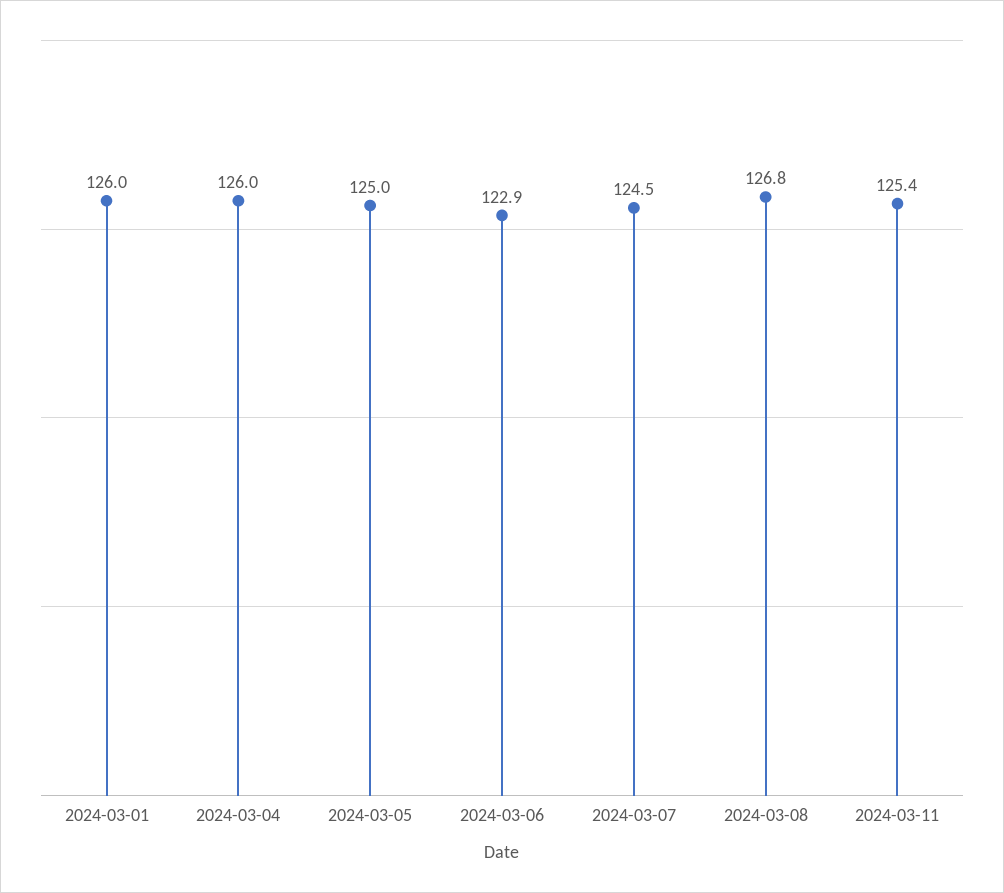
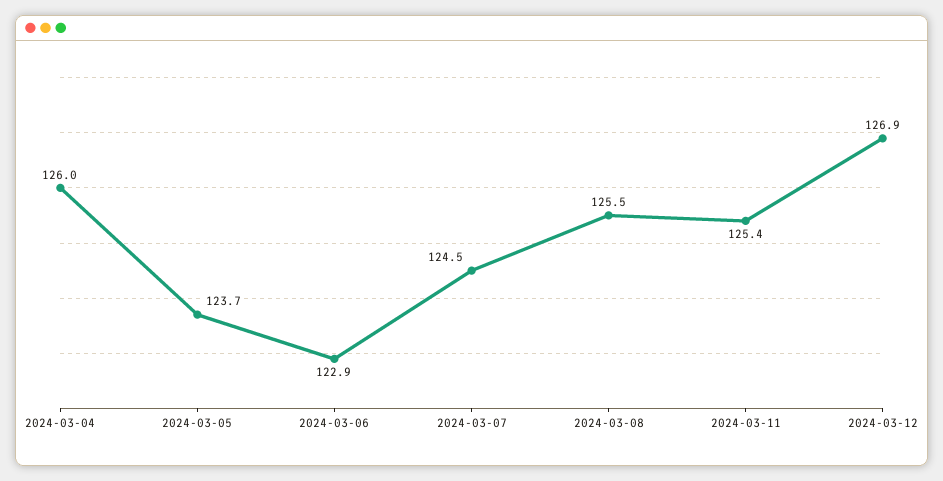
2024-03-01: 126 -> none
2024-03-05: 125 -> 123.7
2024-03-08: 126.8 -> 125.5
2024-03-12: none -> 126.9

